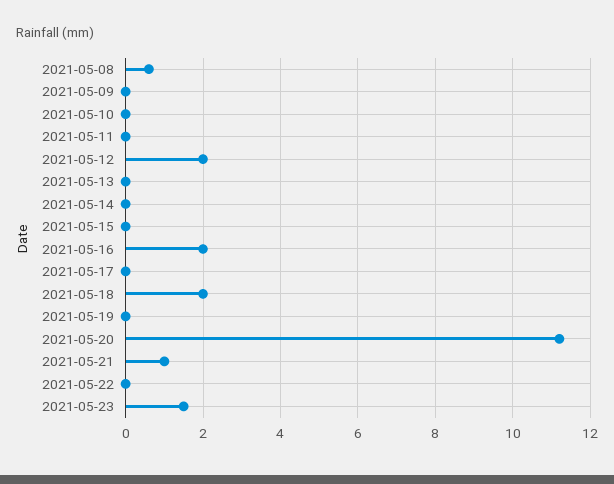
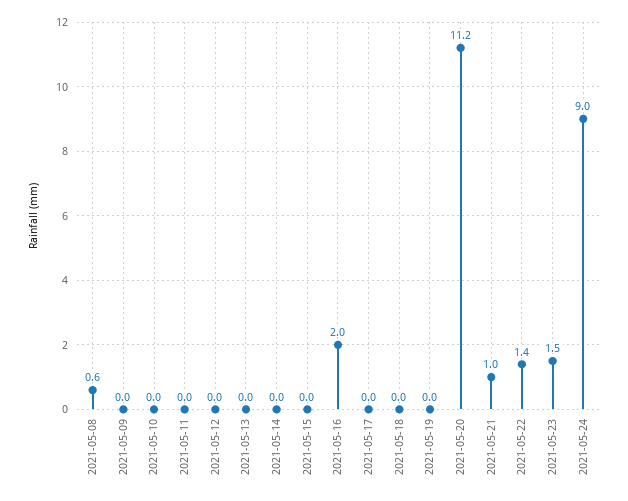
2021-05-12: 2 -> 0
2021-05-18: 2 -> 0
2021-05-22: 0 -> 1.4
2021-05-24: none -> 9

